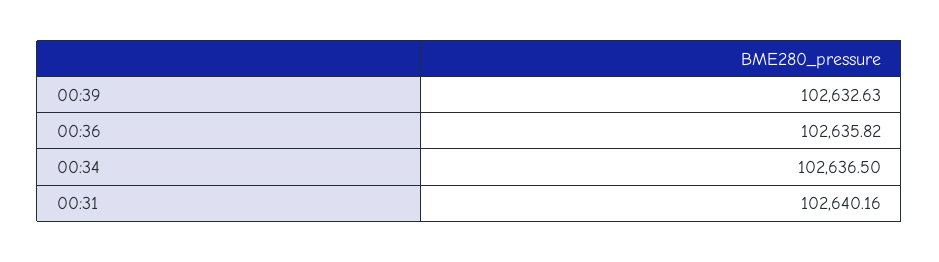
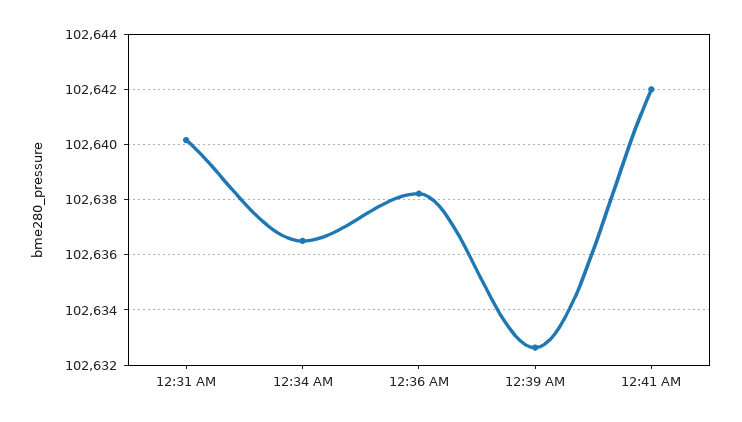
00:36: 102635.82 -> 102638.25
12:41 AM: none -> 102642

